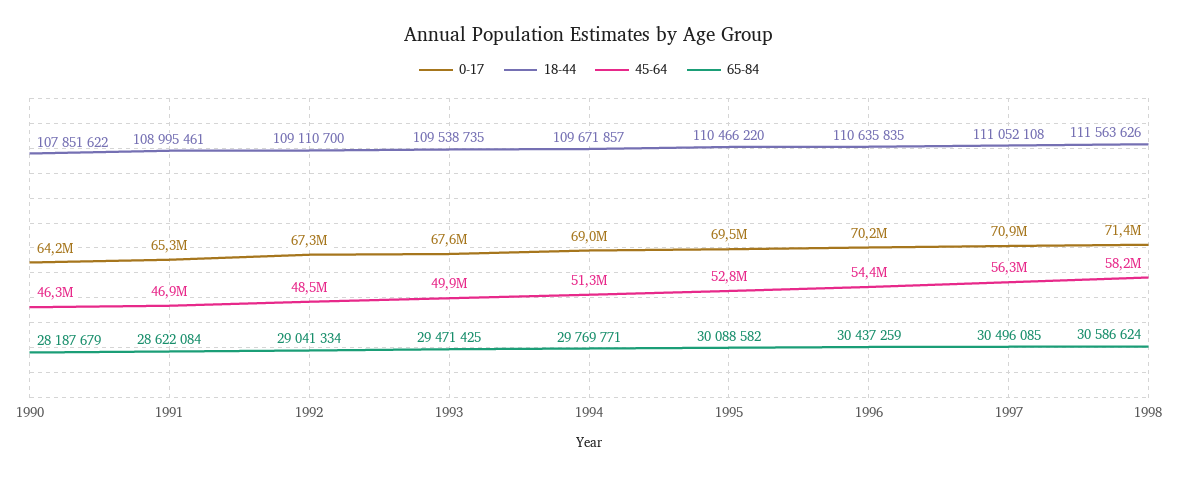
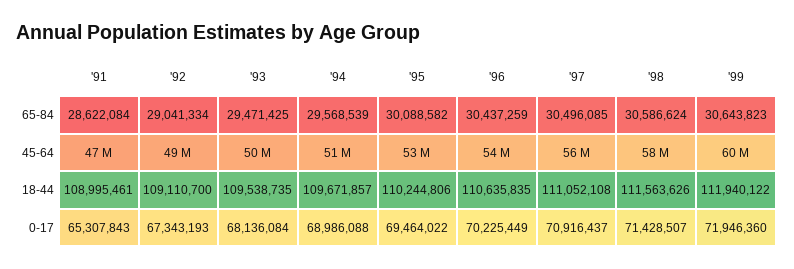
0-17, 1990: 64200000 -> none
18-44, 1990: 107851622 -> none
45-64, 1990: 46300000 -> none
65-84, 1990: 28187679 -> none
0-17, 1993: 67600000 -> 68136084
65-84, 1994: 29769771 -> 29568539
18-44, 1995: 110466220 -> 110244806
65-84, '99: none -> 30643823
45-64, '99: none -> 60000000
18-44, '99: none -> 111940122
0-17, '99: none -> 71946360

